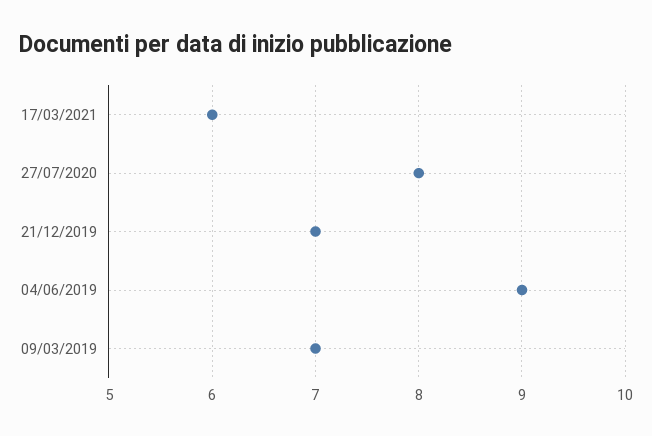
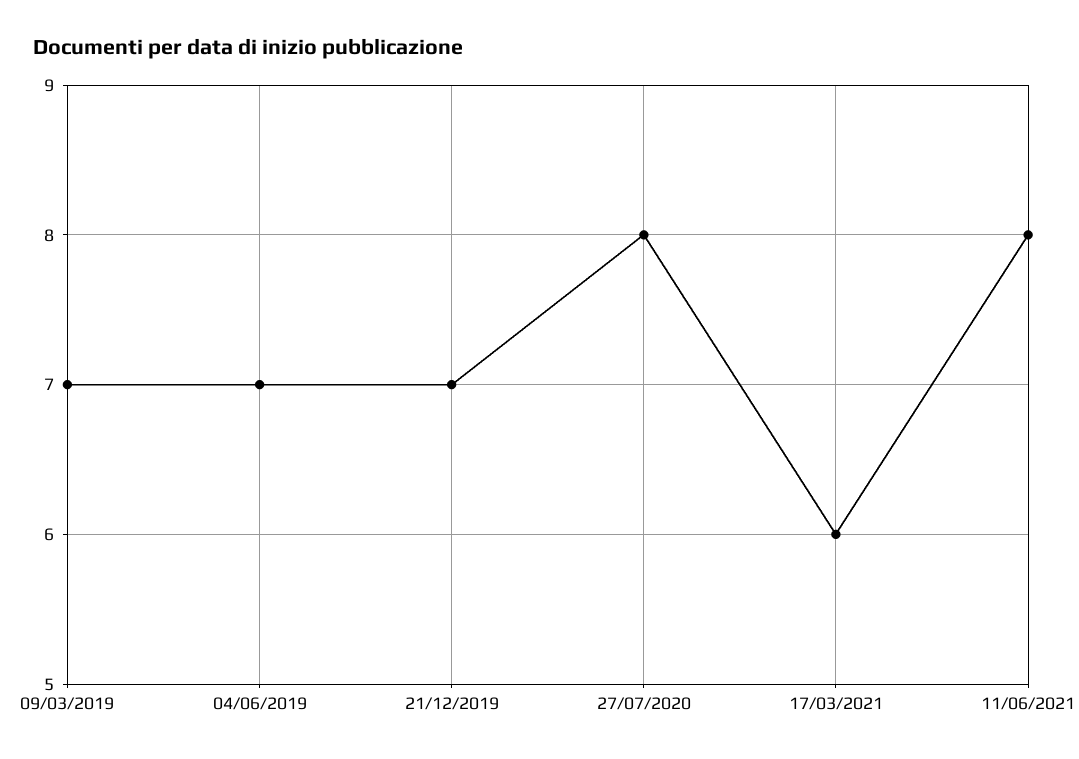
04/06/2019: 9 -> 7
11/06/2021: none -> 8

